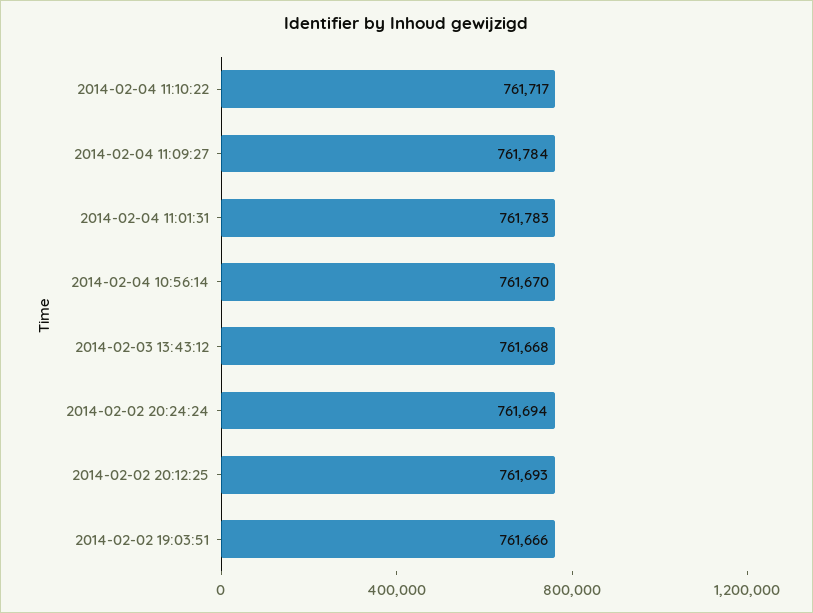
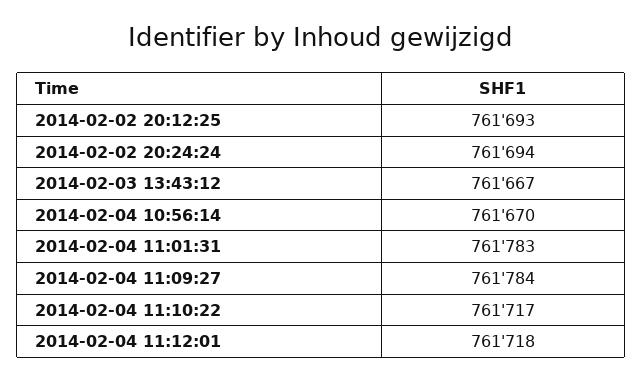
2014-02-03 13:43:12: 761668 -> 761667
2014-02-02 19:03:51: 761666 -> none
2014-02-04 11:12:01: none -> 761718

